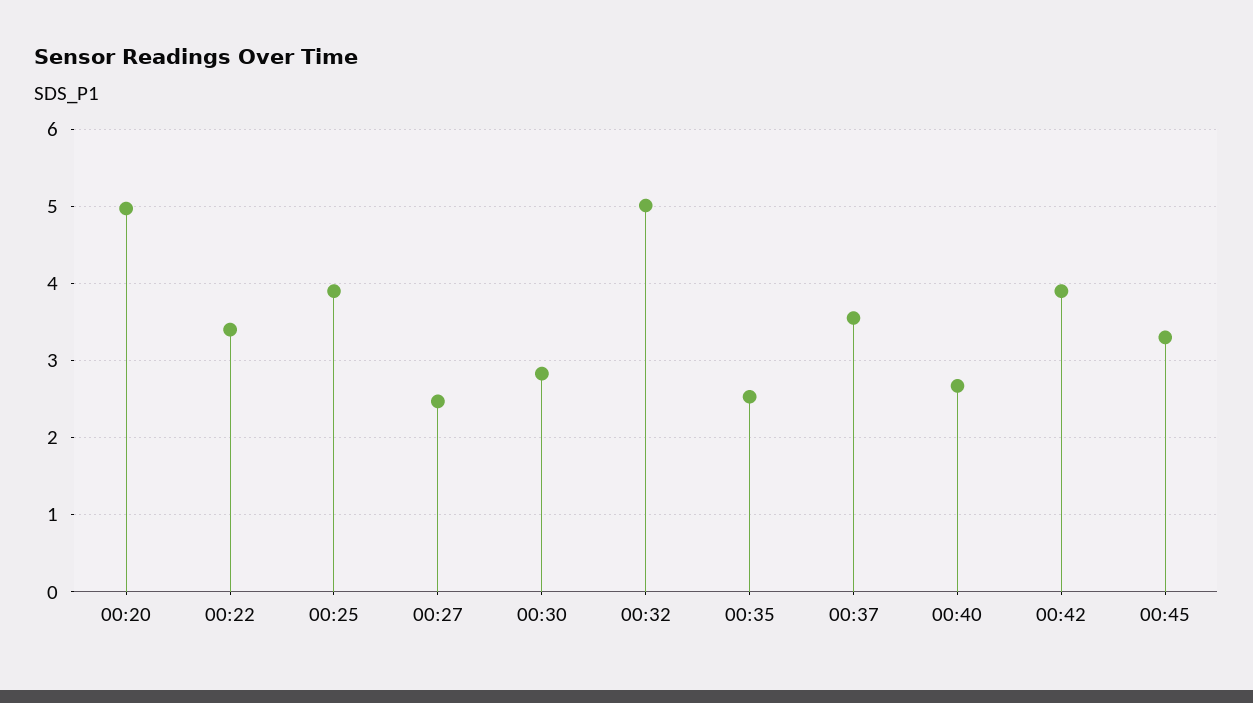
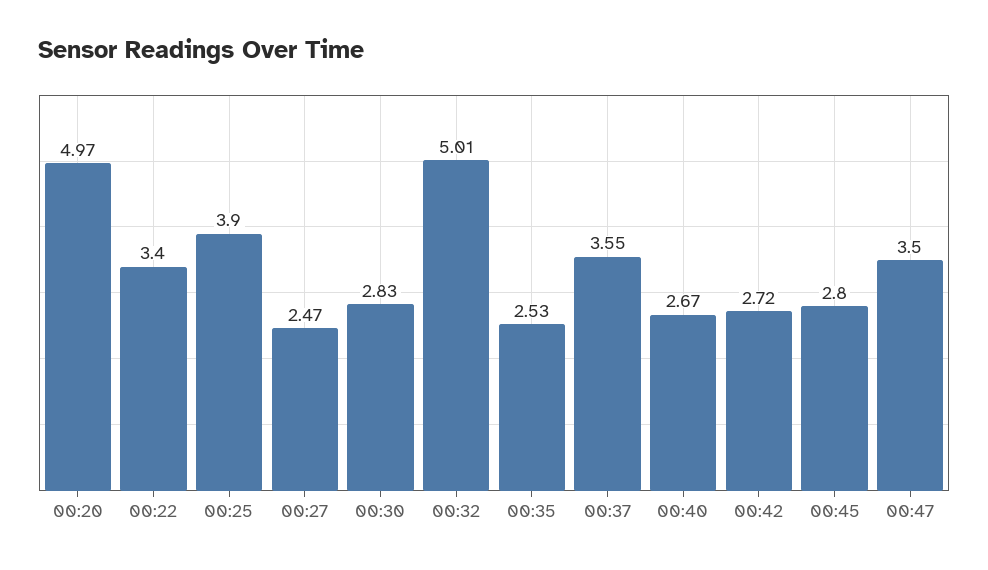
00:42: 3.9 -> 2.72
00:45: 3.3 -> 2.8
00:47: none -> 3.5

